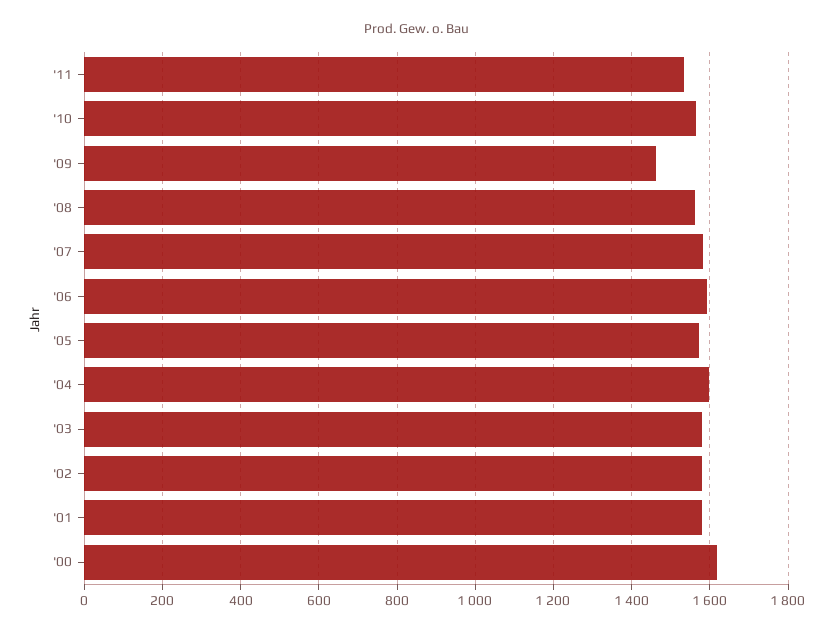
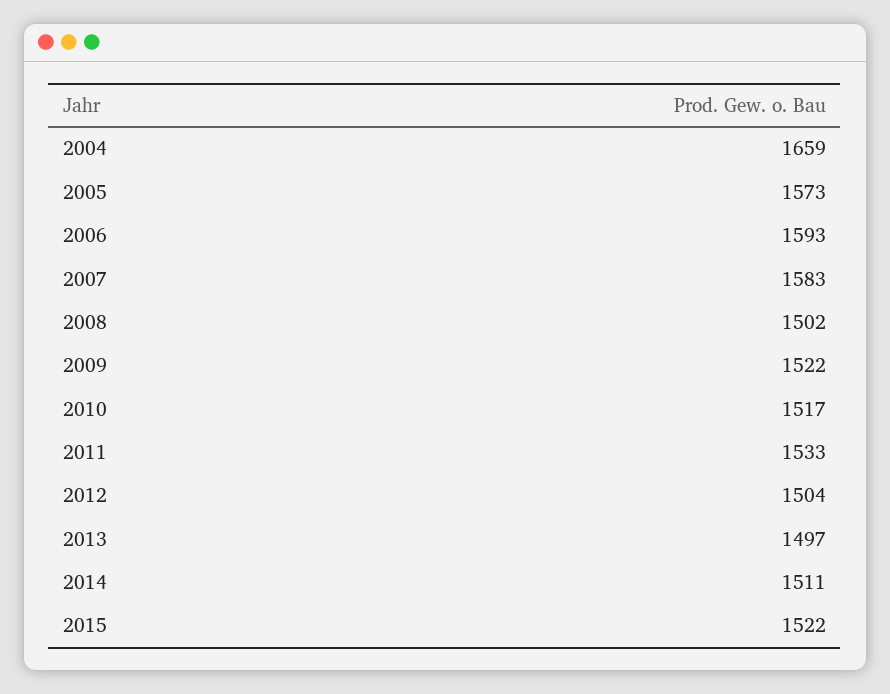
'10: 1560 -> 1517
'09: 1460 -> 1522
'08: 1560 -> 1502
'04: 1600 -> 1659
'03: 1580 -> none
'02: 1580 -> none
'01: 1580 -> none
'00: 1620 -> none
2012: none -> 1504
2013: none -> 1497
2014: none -> 1511
2015: none -> 1522

